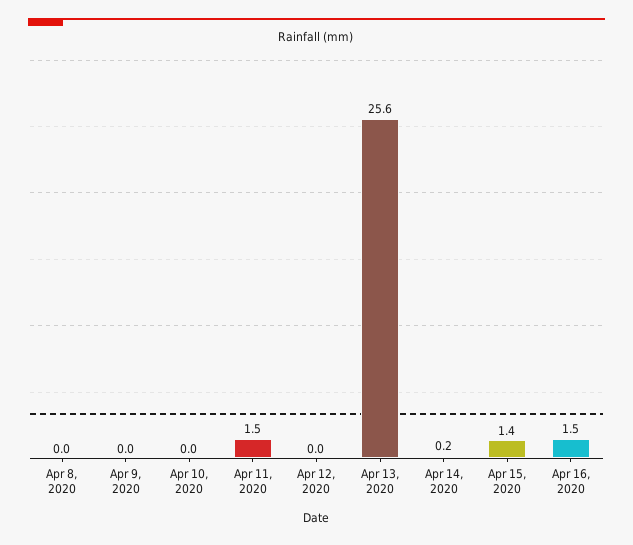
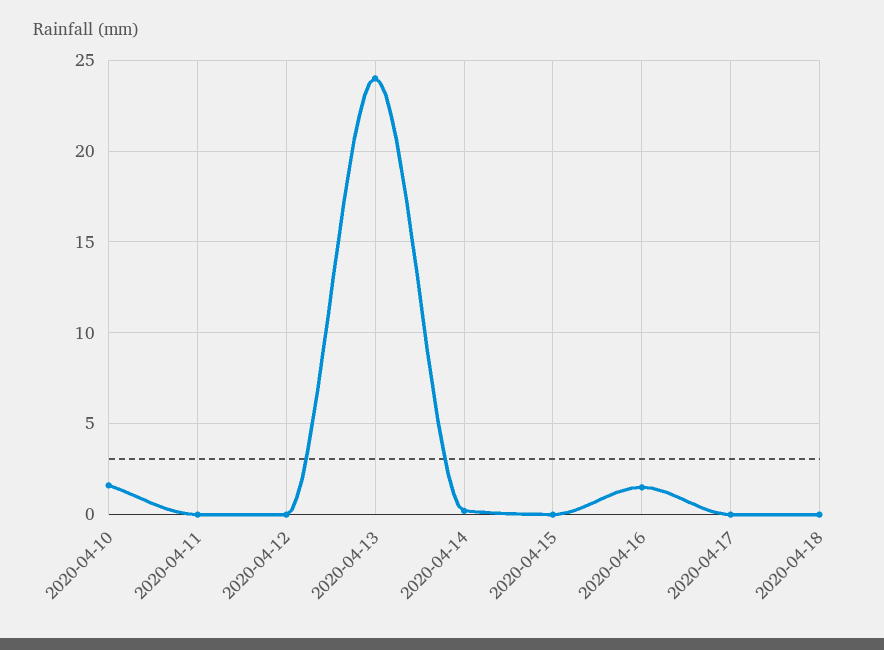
Apr 8, 2020: 0 -> none
Apr 9, 2020: 0 -> none
Apr 10, 2020: 0 -> 1.5
Apr 11, 2020: 1.5 -> 0
Apr 13, 2020: 25.6 -> 24
Apr 15, 2020: 1.4 -> 0
2020-04-17: none -> 0
2020-04-18: none -> 0

